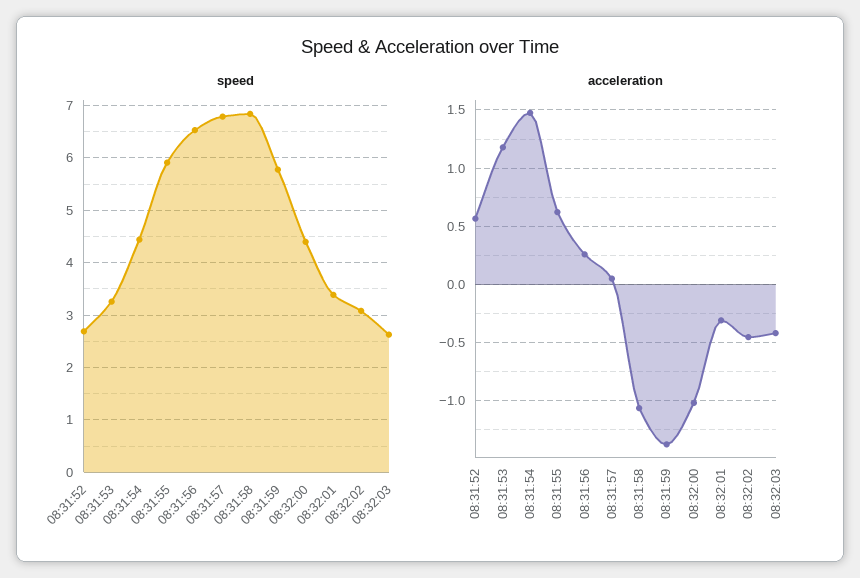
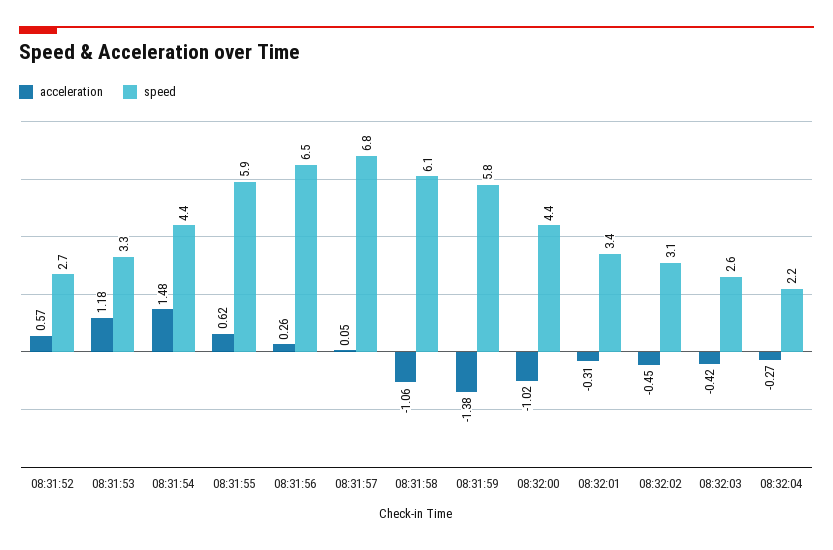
speed, 08:31:58: 6.8 -> 6.1
acceleration, 08:32:04: none -> -0.27
speed, 08:32:04: none -> 2.2

